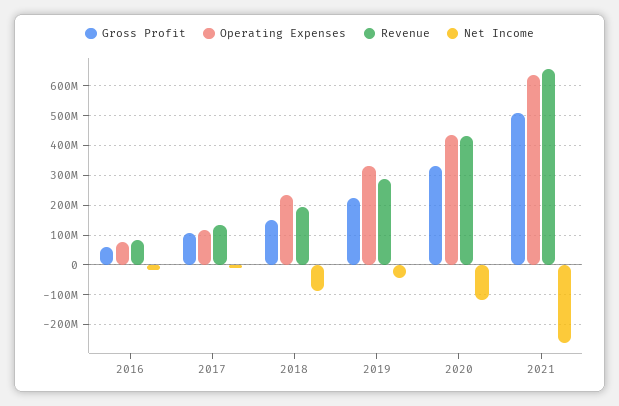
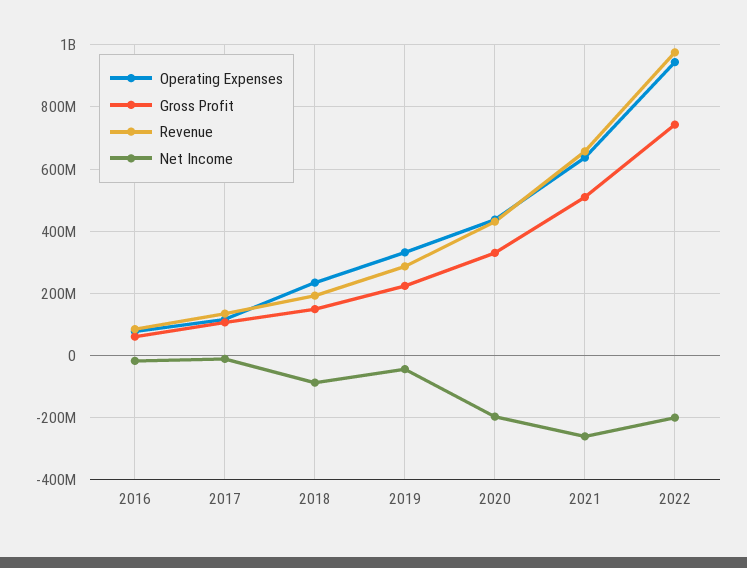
Net Income, 2020: -125000000 -> -200000000
Operating Expenses, 2022: none -> 940000000
Gross Profit, 2022: none -> 740000000
Revenue, 2022: none -> 980000000
Net Income, 2022: none -> -200000000

